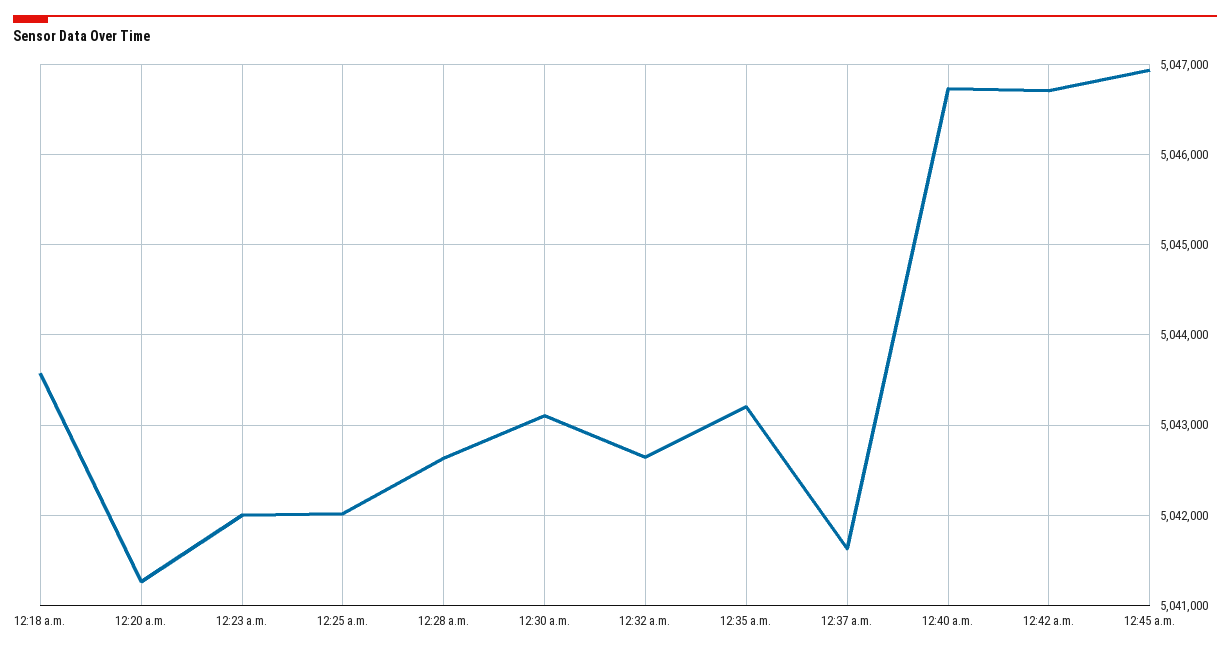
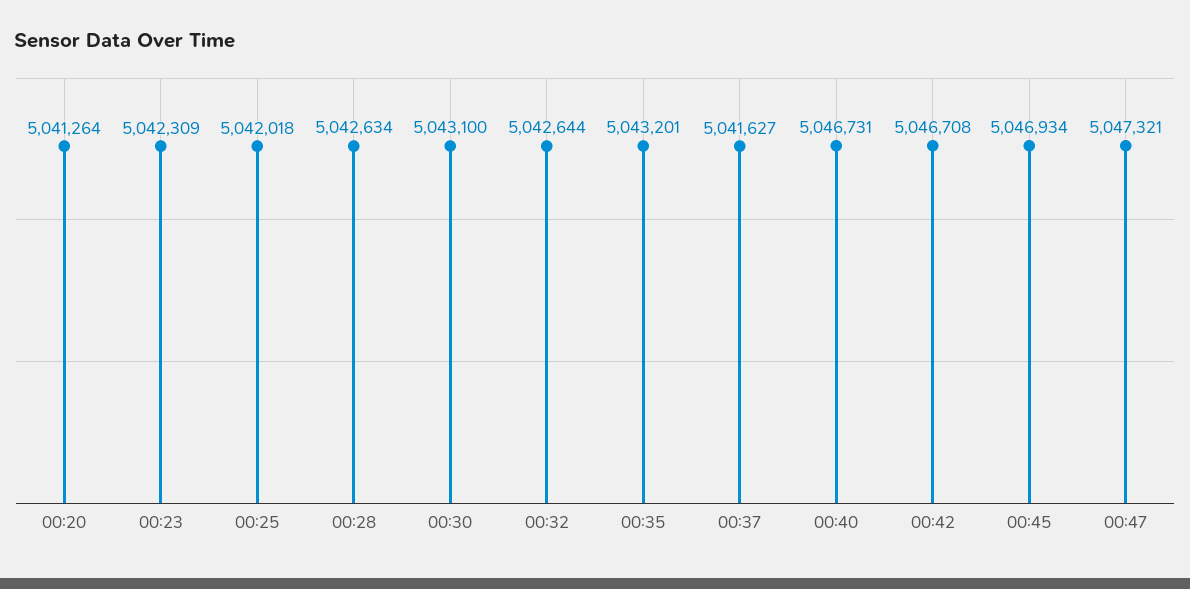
12:18 a.m.: 5043600 -> none
12:23 a.m.: 5042000 -> 5042309
00:47: none -> 5047321

